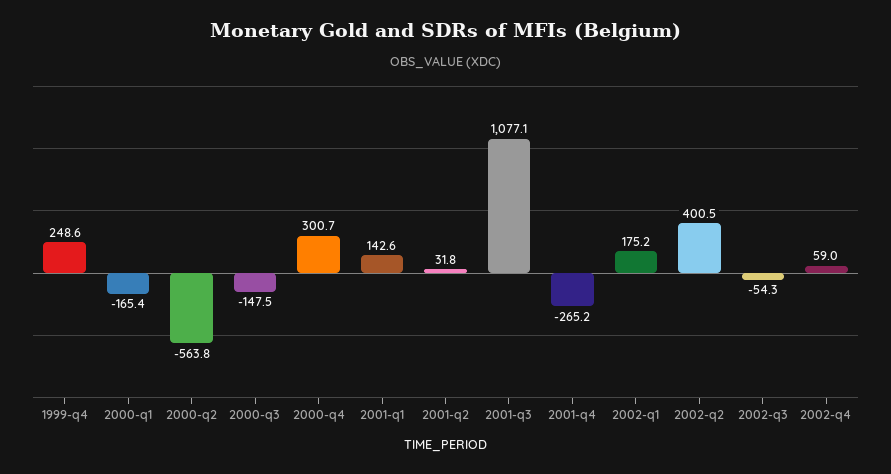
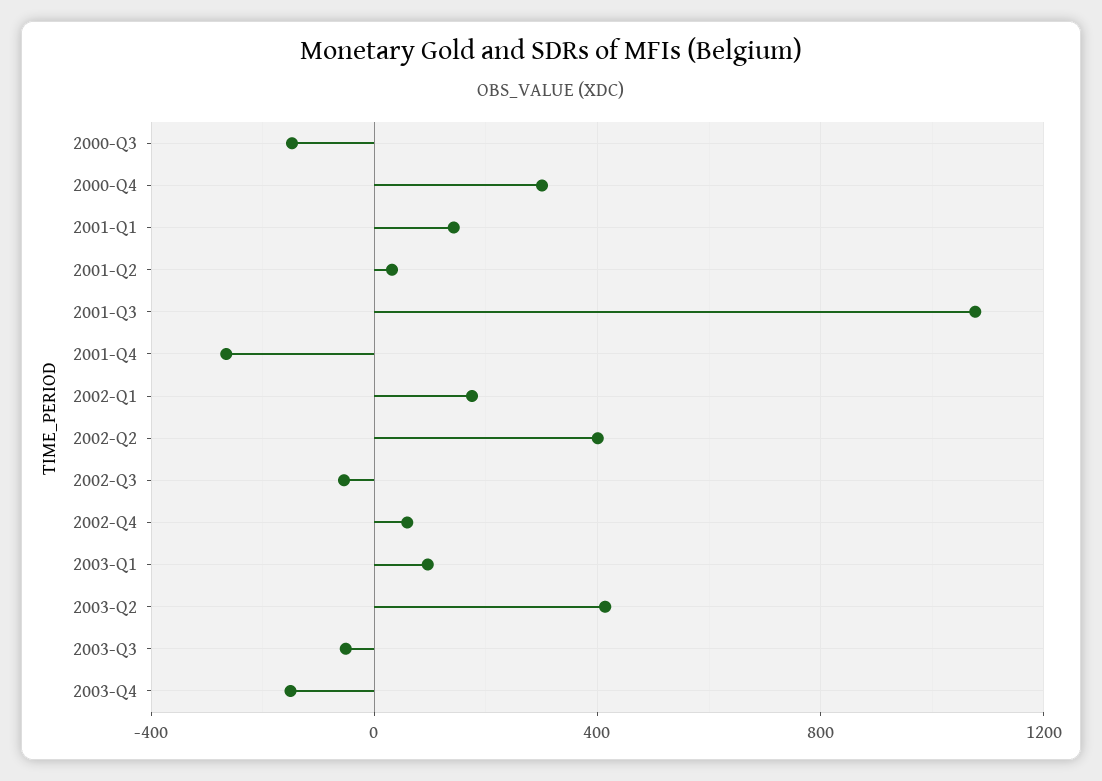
1999-q4: 248.6 -> none
2000-q1: -165.4 -> none
2000-q2: -563.8 -> none
2003-Q1: none -> 100
2003-Q2: none -> 400
2003-Q3: none -> -50
2003-Q4: none -> -150

